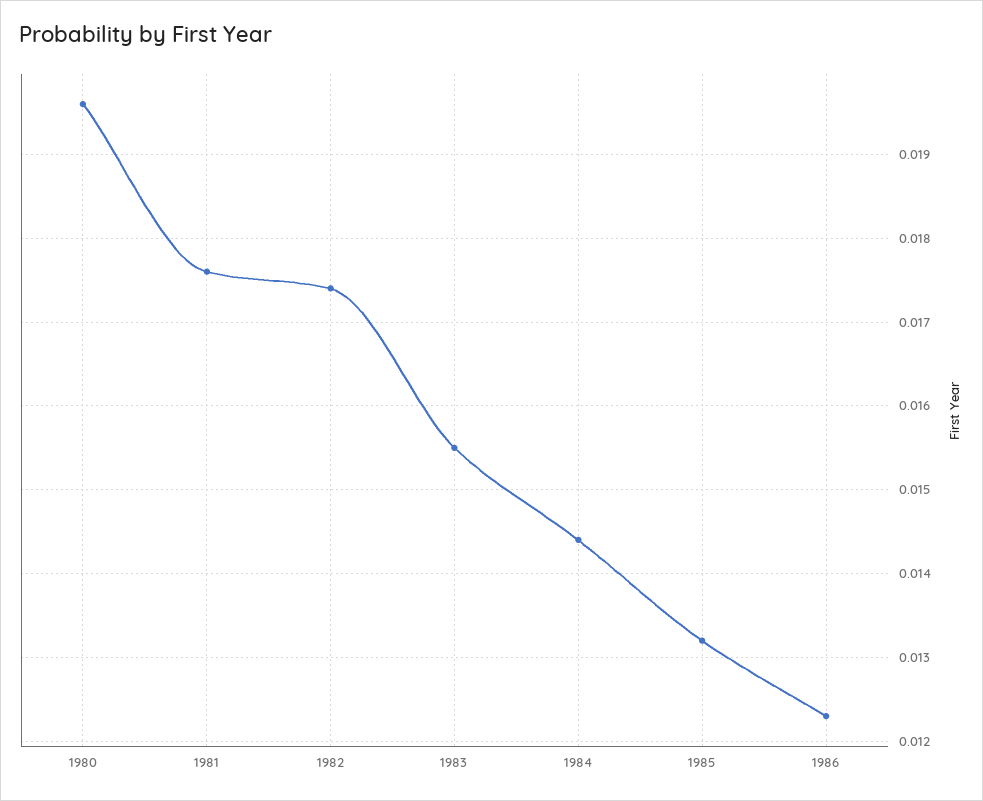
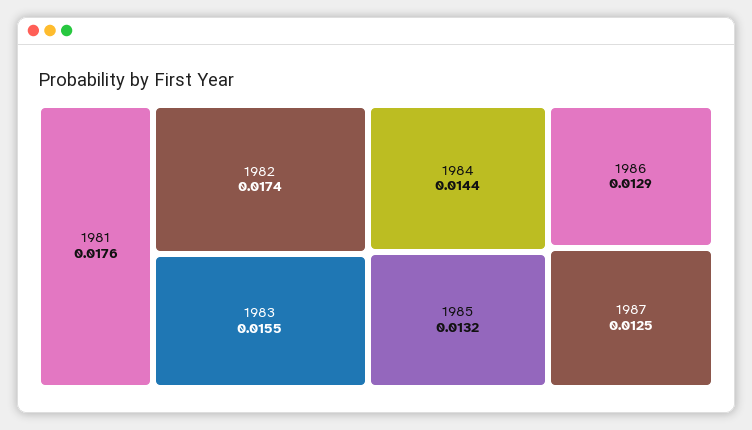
1980: 0.0196 -> none
1986: 0.0123 -> 0.0129
1987: none -> 0.0125

